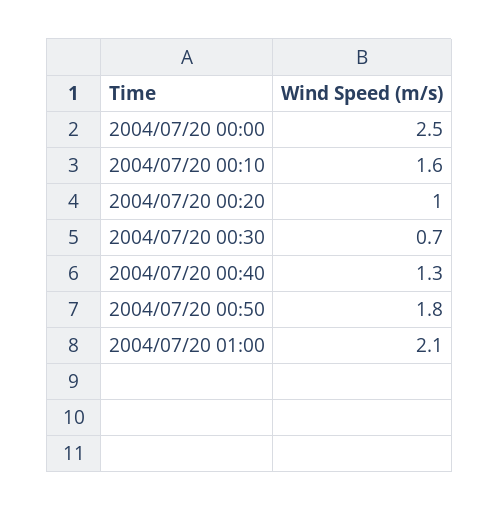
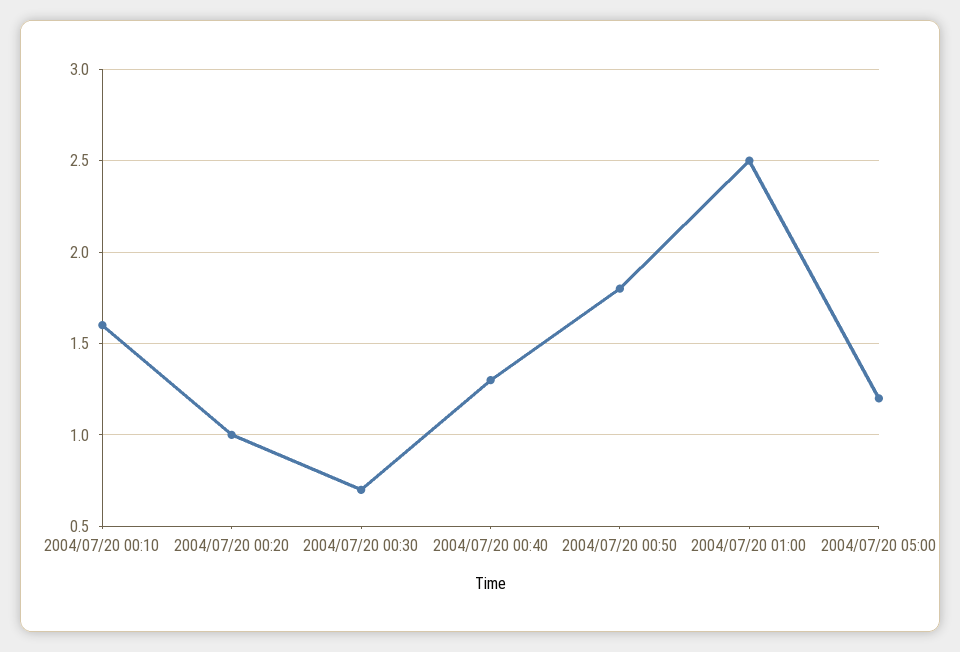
2004/07/20 00:00: 2.5 -> none
2004/07/20 01:00: 2.1 -> 2.5
2004/07/20 05:00: none -> 1.2

